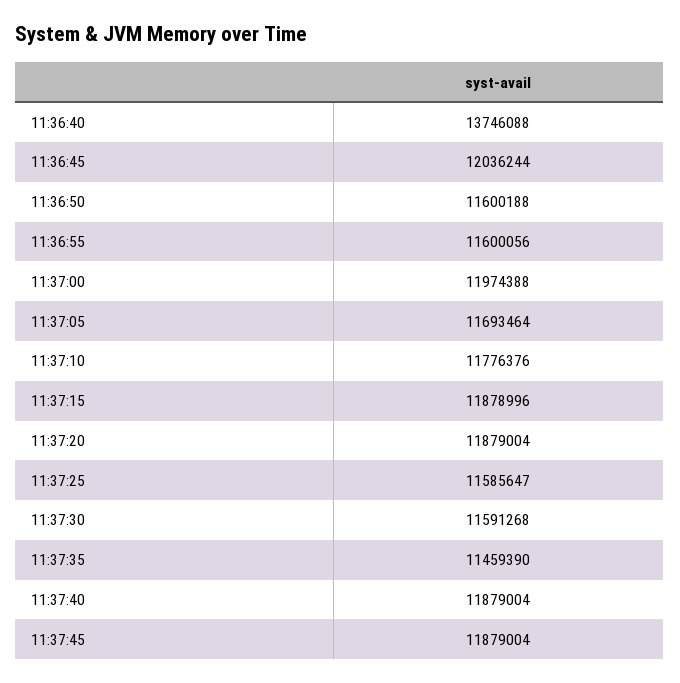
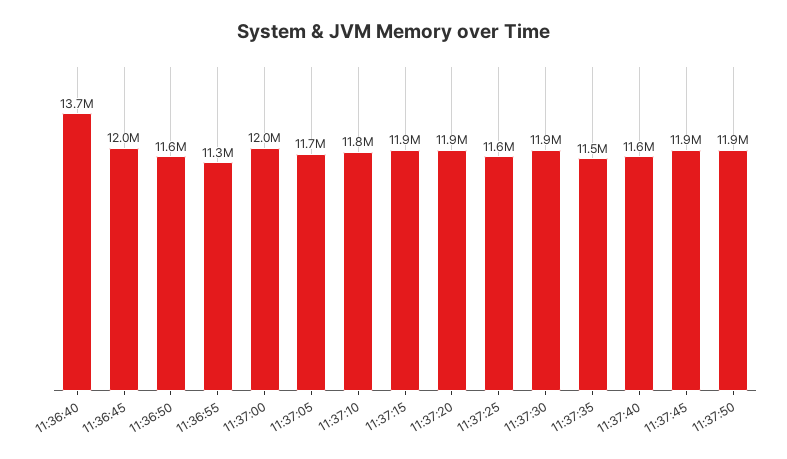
11:36:55: 11600056 -> 11300000
11:37:30: 11591268 -> 11900000
11:37:40: 11879004 -> 11600000
11:37:50: none -> 11900000

